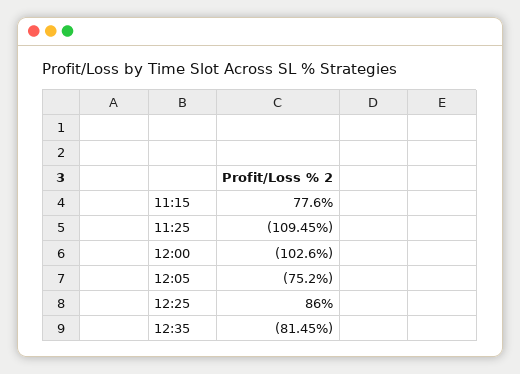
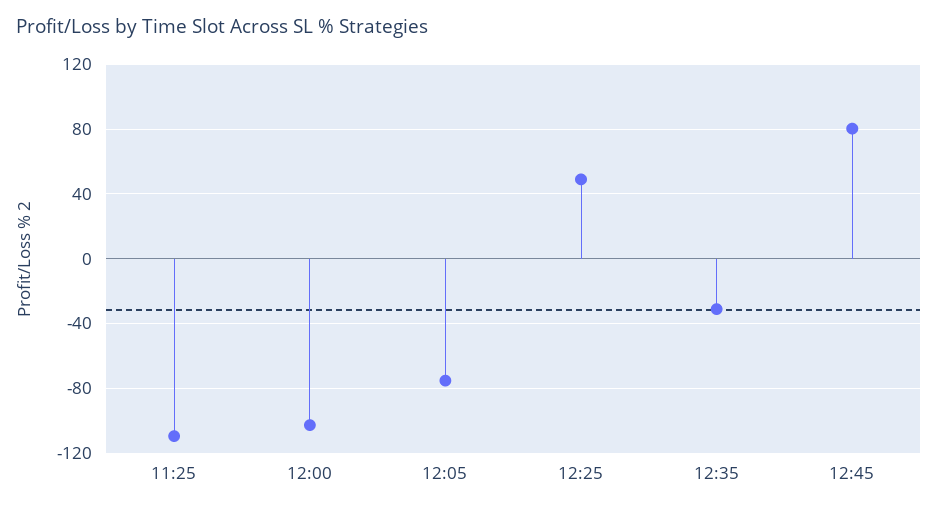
11:15: 77.6 -> none
12:25: 86 -> 50
12:35: -81.45 -> -30
12:45: none -> 80

